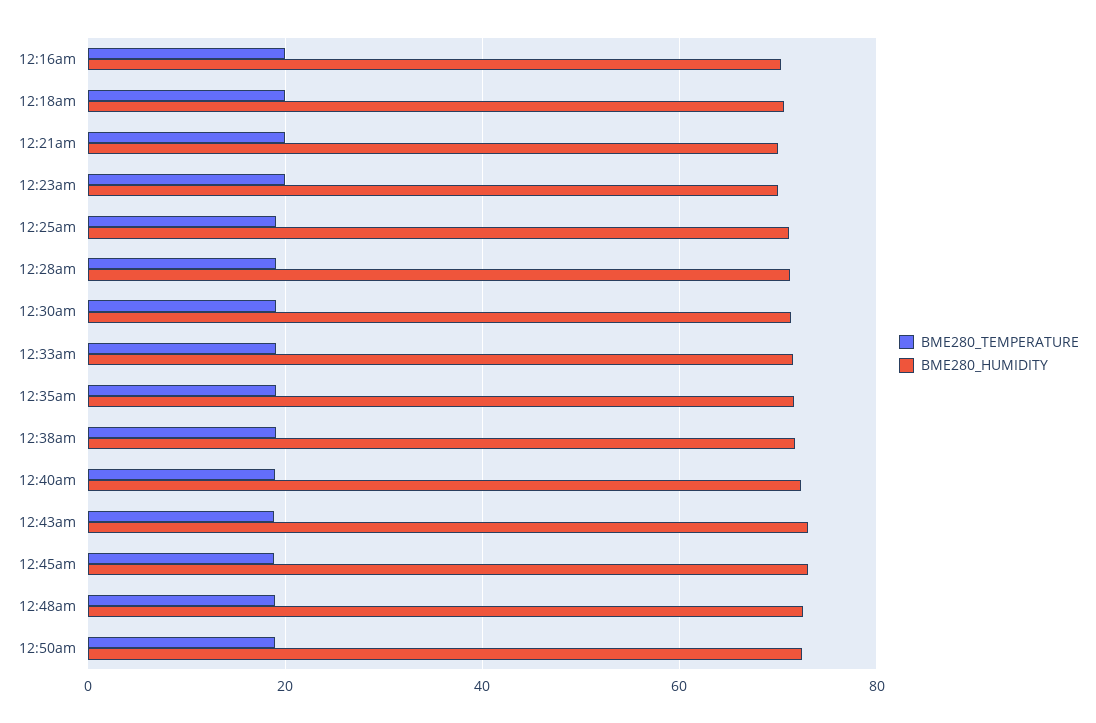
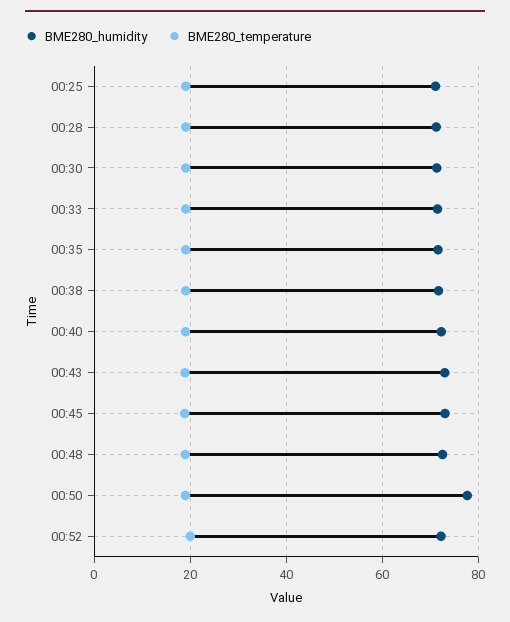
BME280_TEMPERATURE, 12:16am: 20 -> none
BME280_HUMIDITY, 12:16am: 70 -> none
BME280_TEMPERATURE, 12:18am: 20 -> none
BME280_HUMIDITY, 12:18am: 70 -> none
BME280_TEMPERATURE, 12:21am: 20 -> none
BME280_HUMIDITY, 12:21am: 70 -> none
BME280_TEMPERATURE, 12:23am: 20 -> none
BME280_HUMIDITY, 12:23am: 70 -> none
BME280_HUMIDITY, 12:50am: 72 -> 78
BME280_HUMIDITY, 00:52: none -> 72
BME280_TEMPERATURE, 00:52: none -> 20

